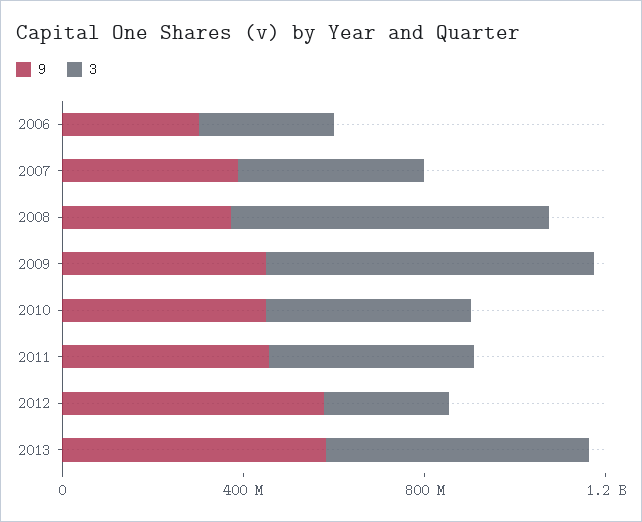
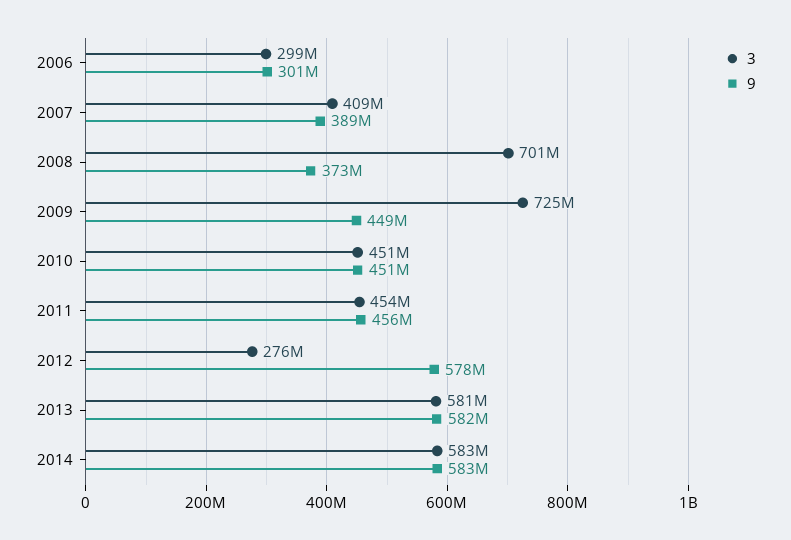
3, 2014: none -> 583000000
9, 2014: none -> 583000000

